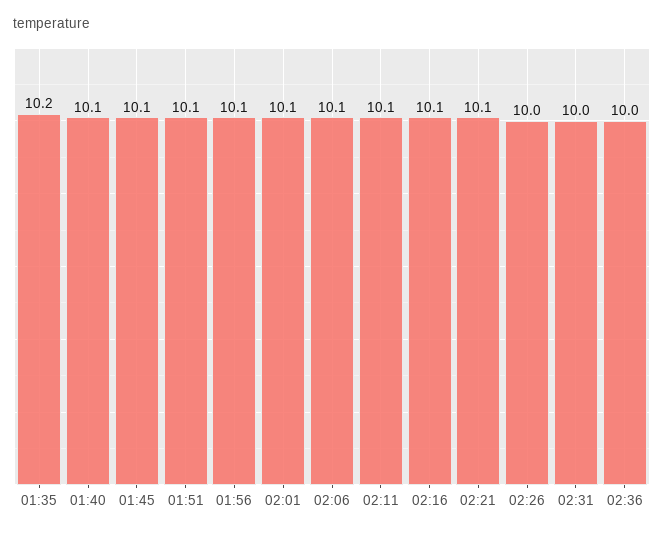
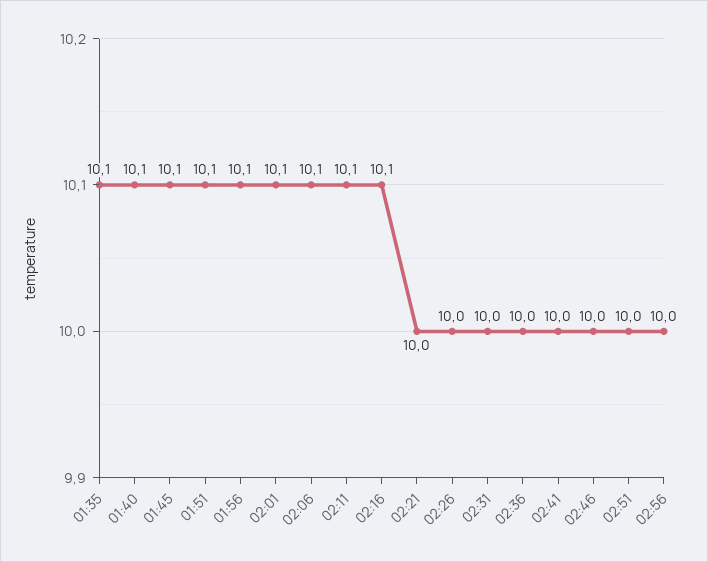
01:35: 10.2 -> 10.1
02:21: 10.1 -> 10
02:41: none -> 10
02:46: none -> 10
02:51: none -> 10
02:56: none -> 10

